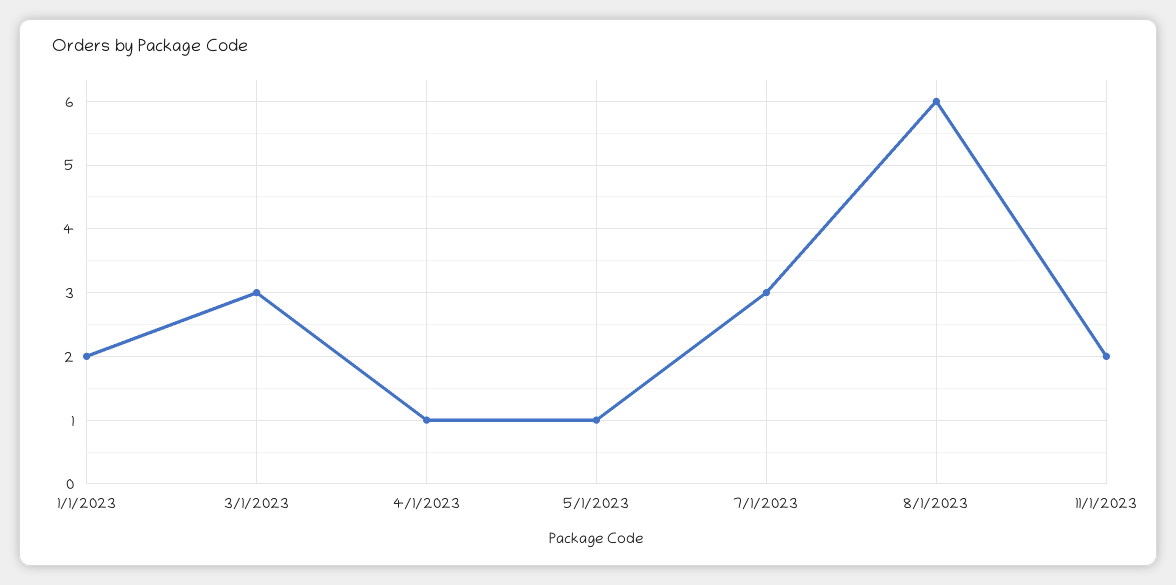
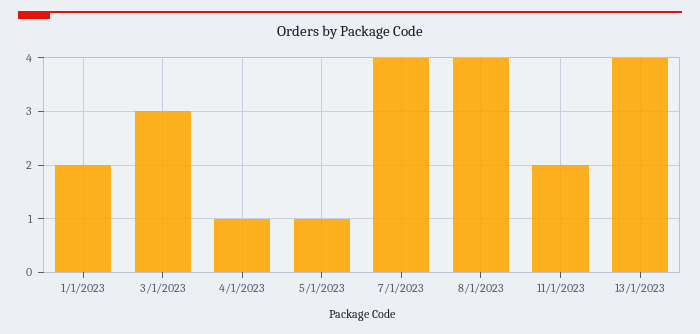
7/1/2023: 3 -> 4
8/1/2023: 6 -> 4
13/1/2023: none -> 4

